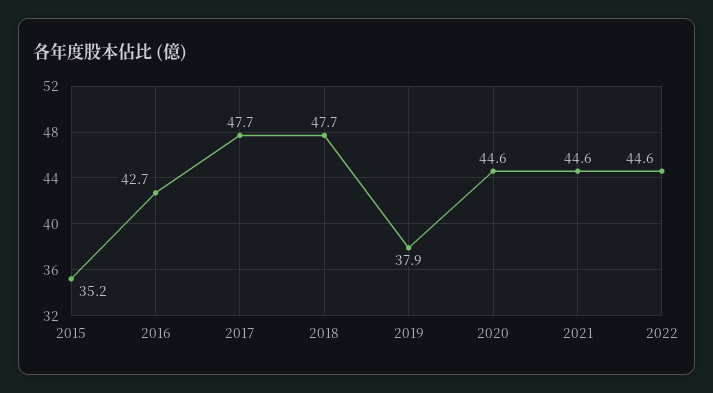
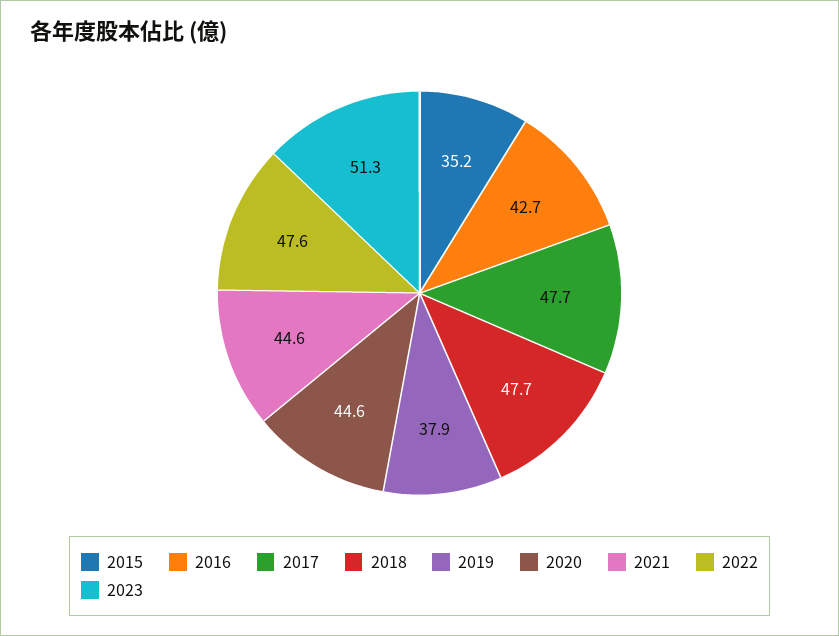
2022: 44.6 -> 47.6
2023: none -> 51.3

